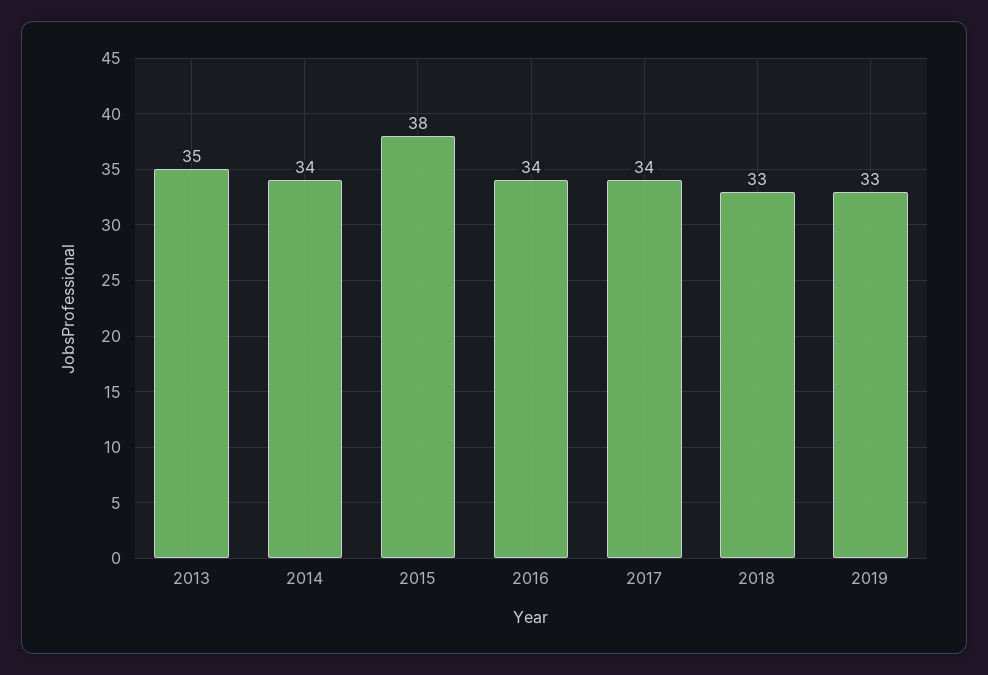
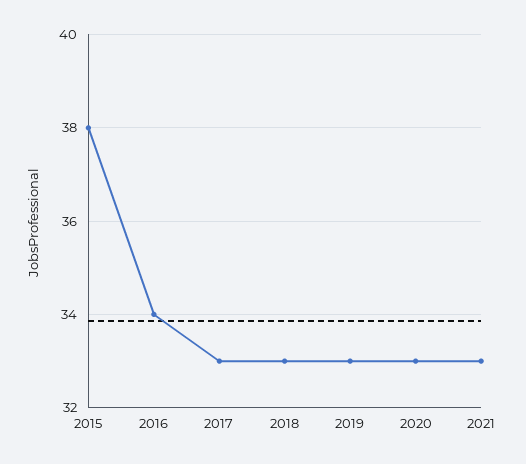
2013: 35 -> none
2014: 34 -> none
2017: 34 -> 33
2020: none -> 33
2021: none -> 33

